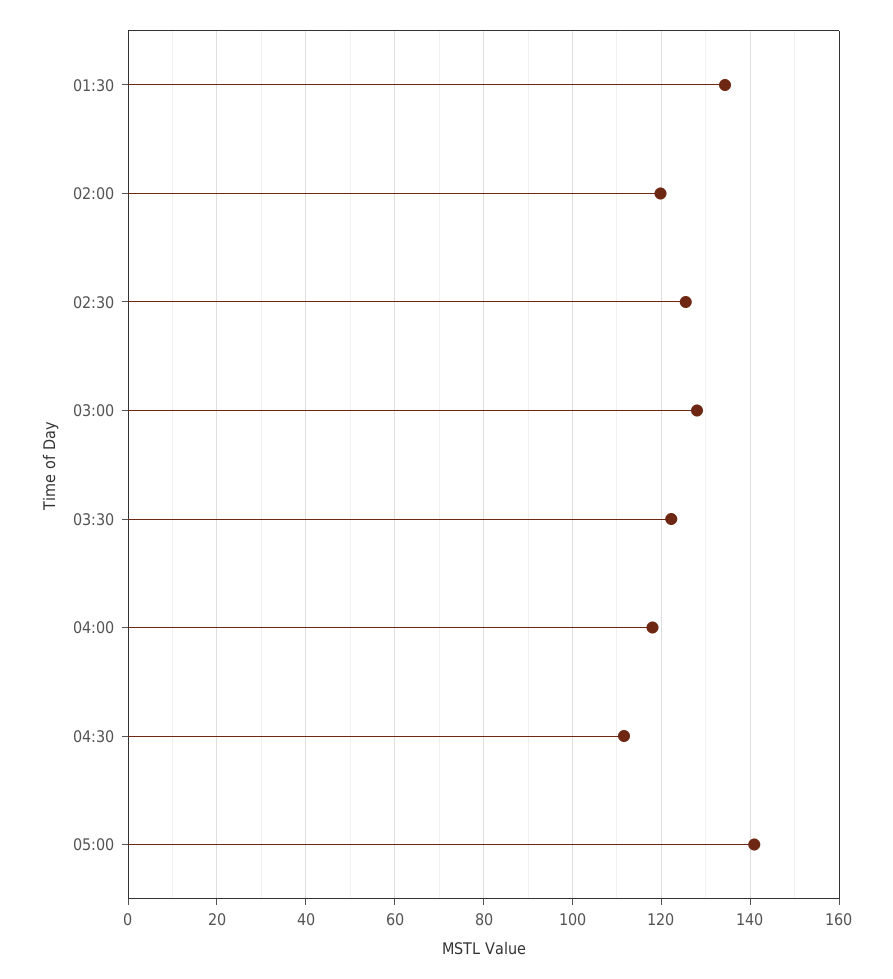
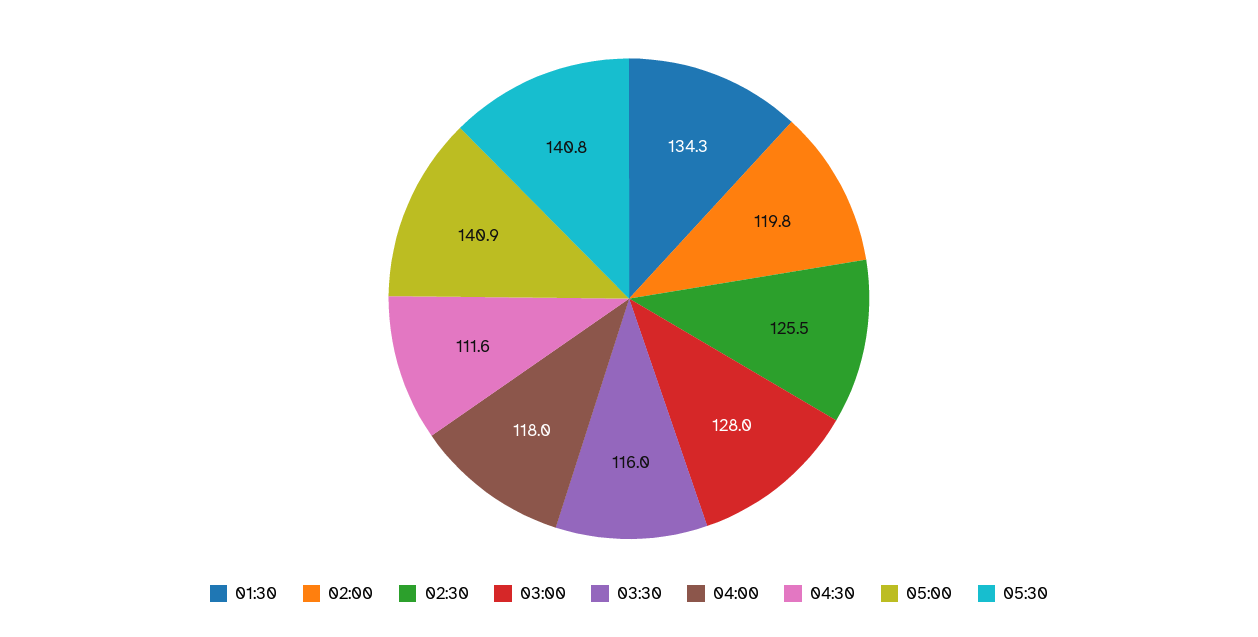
03:30: 122 -> 116
05:30: none -> 140.8

